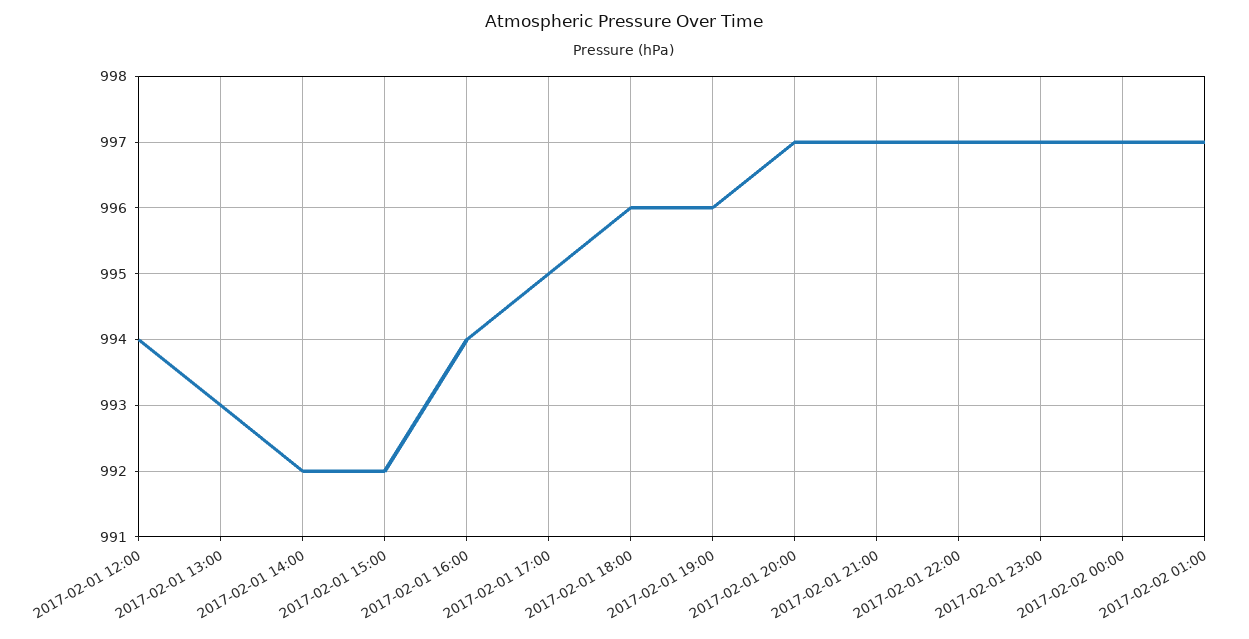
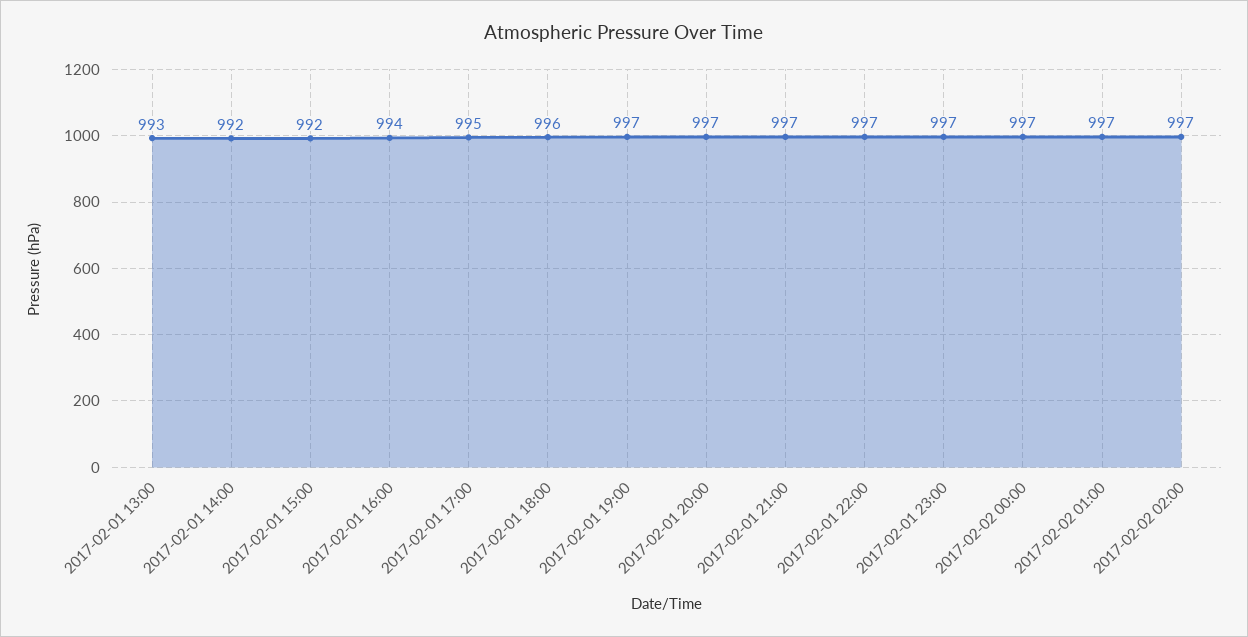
2017-02-01 12:00: 994 -> none
2017-02-01 19:00: 996 -> 997
2017-02-02 02:00: none -> 997

